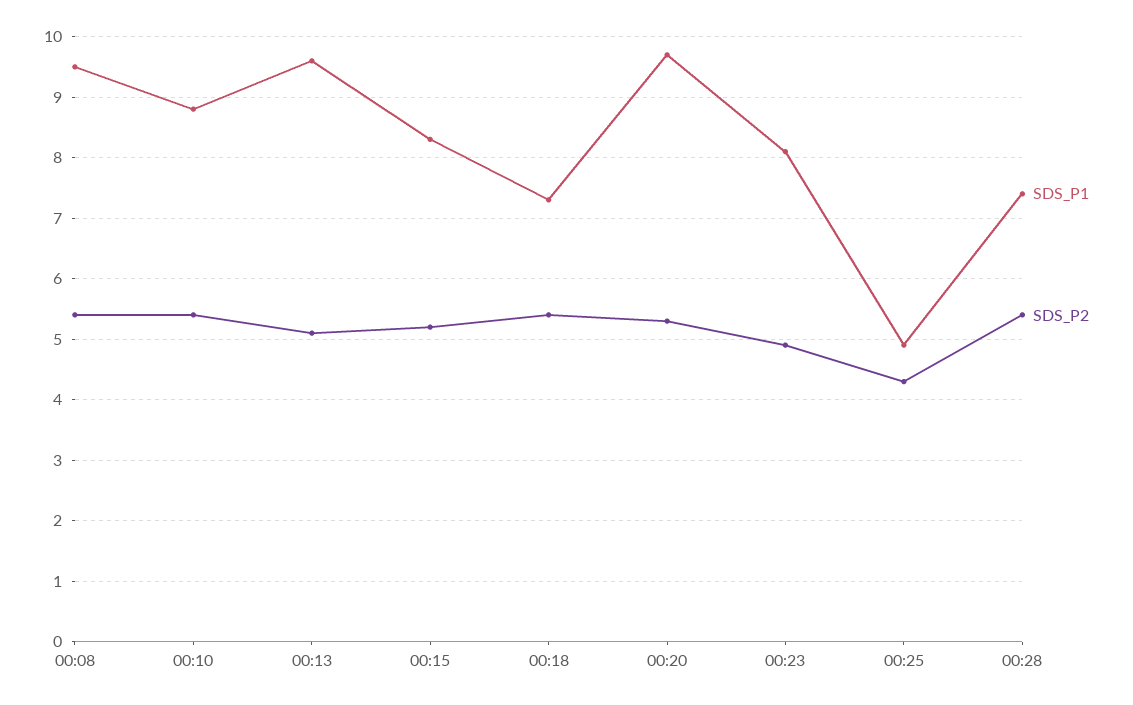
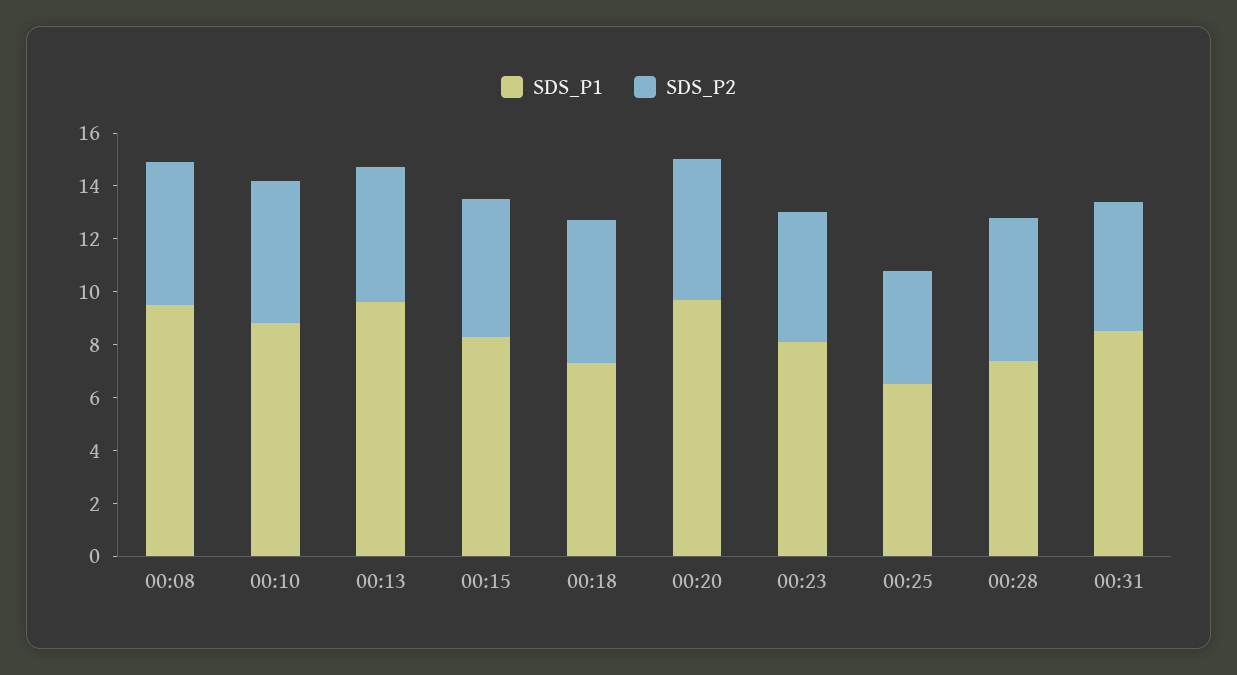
SDS_P1, 00:25: 4.9 -> 6.5
SDS_P1, 00:31: none -> 8.5
SDS_P2, 00:31: none -> 5

